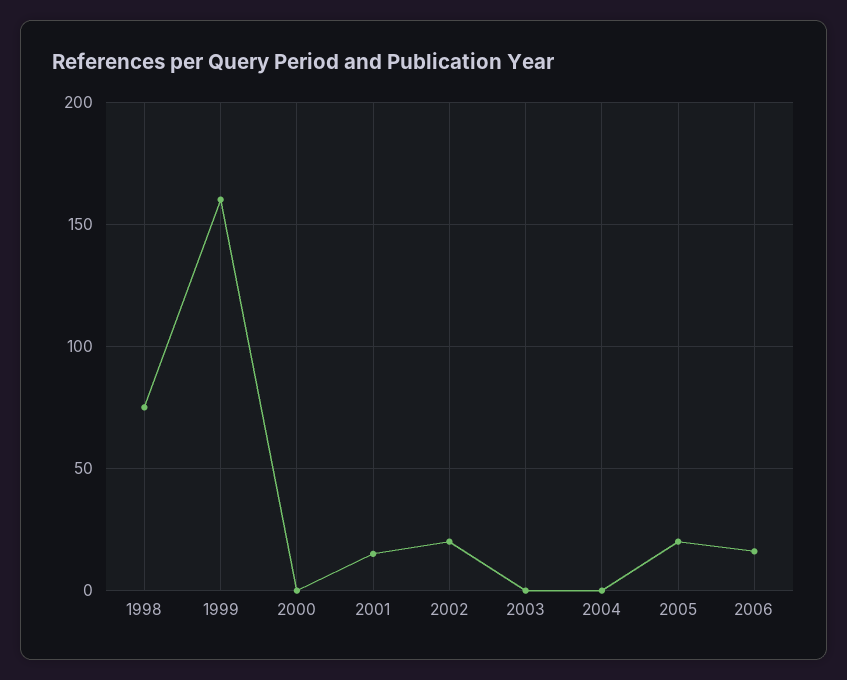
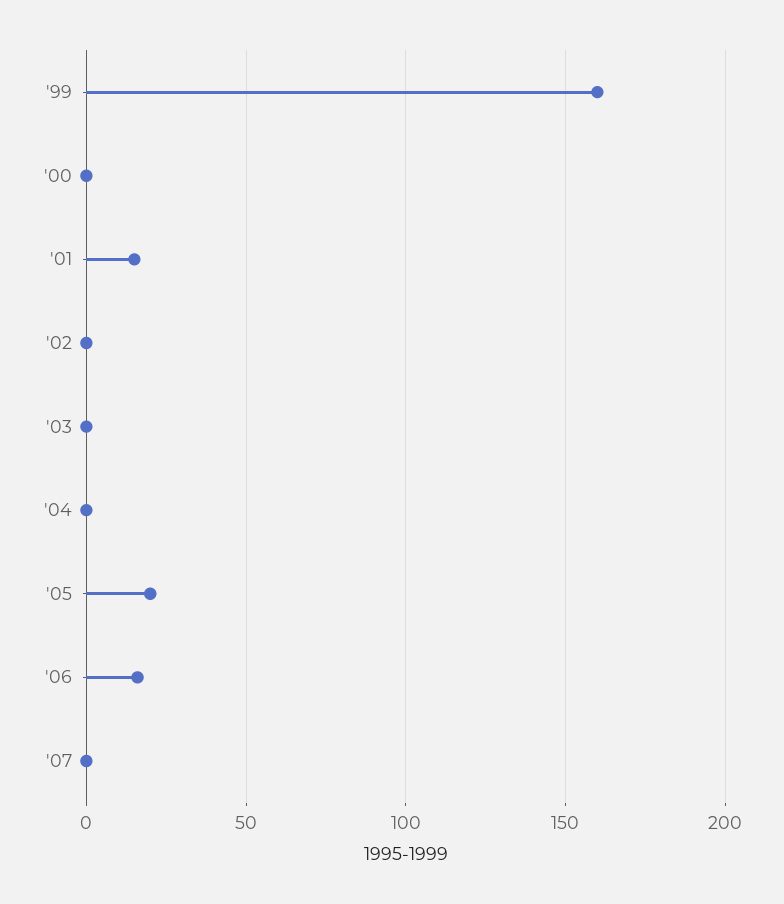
1998: 75 -> none
2002: 20 -> 0
'07: none -> 0

